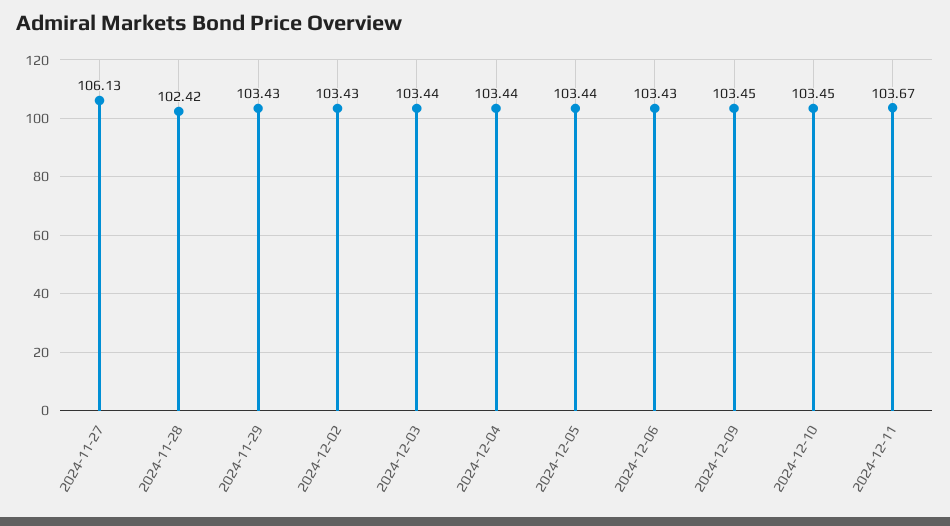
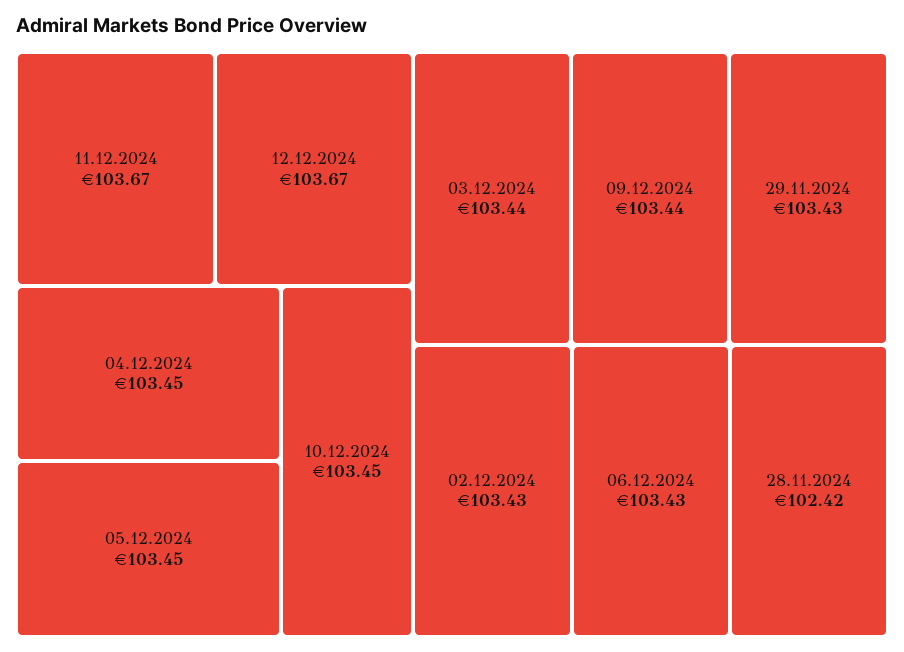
2024-11-27: 106.13 -> none
2024-12-04: 103.44 -> 103.45
2024-12-05: 103.44 -> 103.45
2024-12-09: 103.45 -> 103.44
12.12.2024: none -> 103.67

